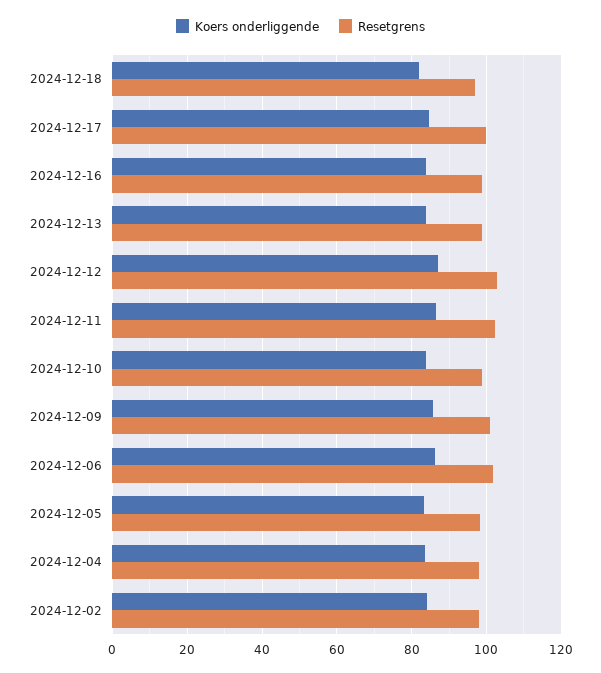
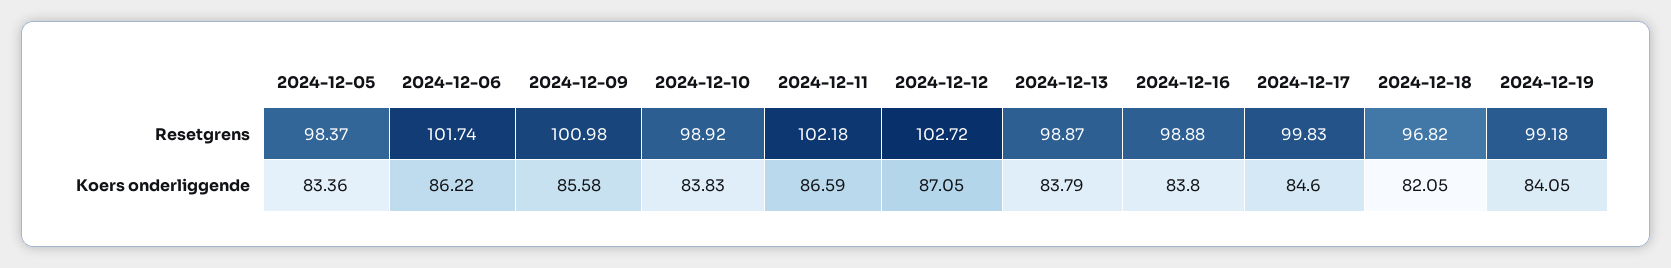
Koers onderliggende, 2024-12-04: 84 -> none
Resetgrens, 2024-12-04: 98 -> none
Koers onderliggende, 2024-12-02: 84 -> none
Resetgrens, 2024-12-02: 98 -> none
Resetgrens, 2024-12-19: none -> 99.18
Koers onderliggende, 2024-12-19: none -> 84.05

